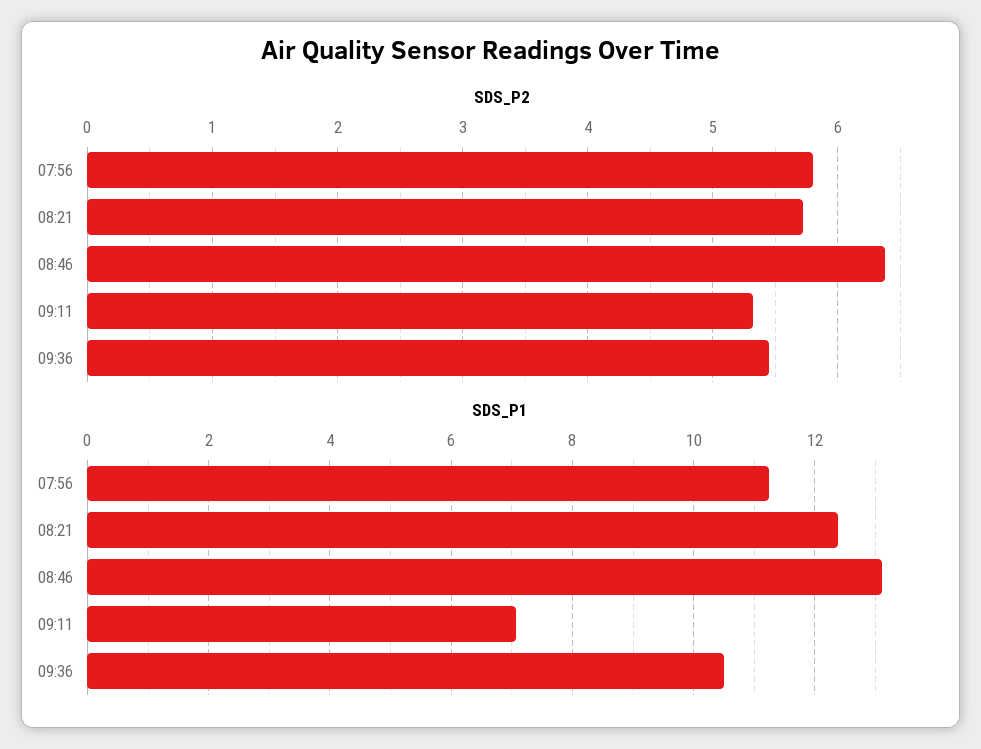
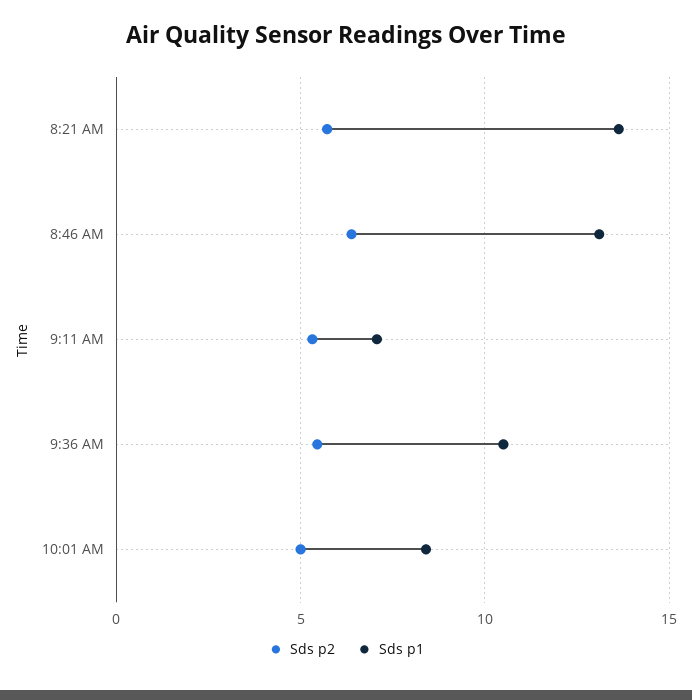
SDS_P2, 07:56: 5.8 -> none
SDS_P1, 07:56: 11.2 -> none
SDS_P1, 08:21: 12.4 -> 13.5
SDS_P2, 10:01 AM: none -> 5
SDS_P1, 10:01 AM: none -> 8.5

